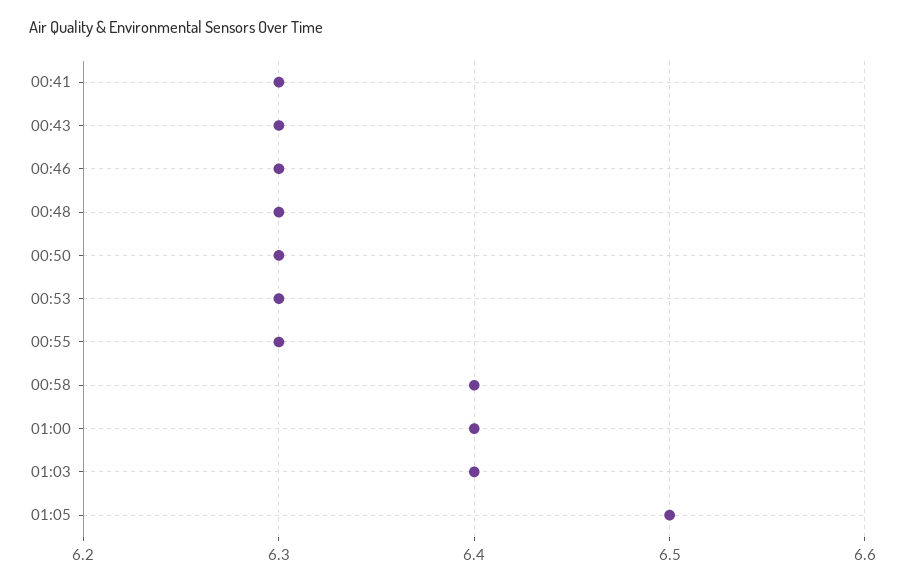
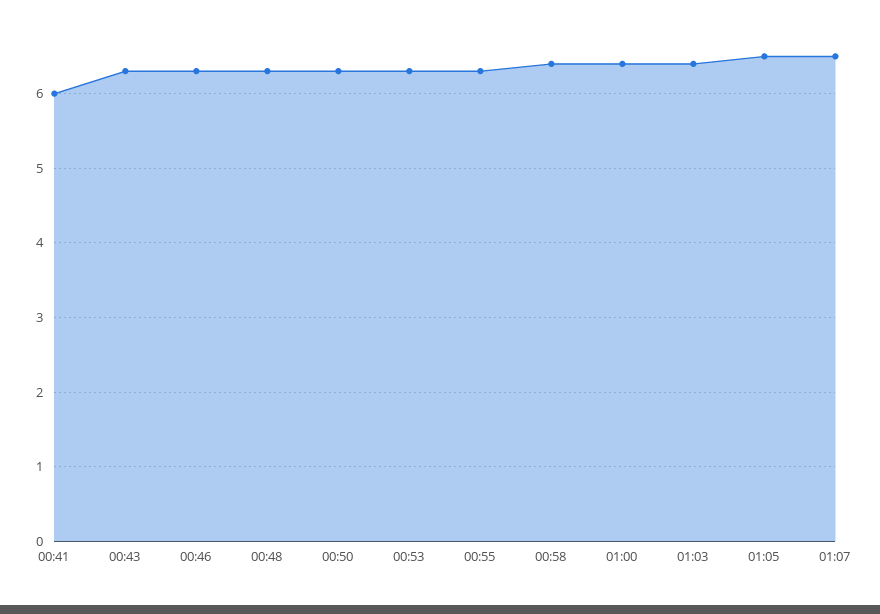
00:41: 6.3 -> 6
01:07: none -> 6.5

